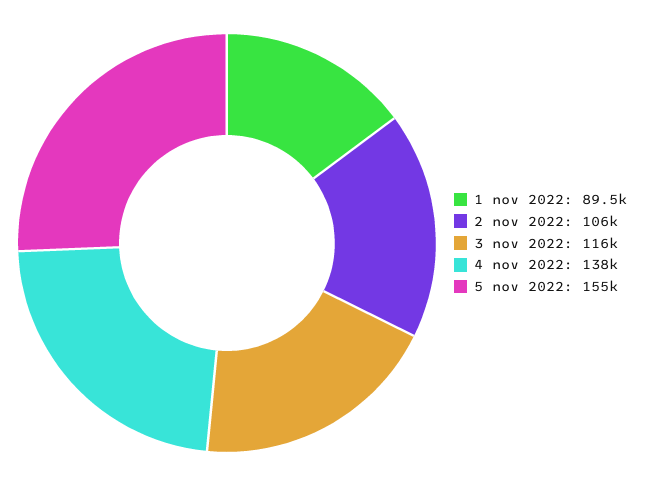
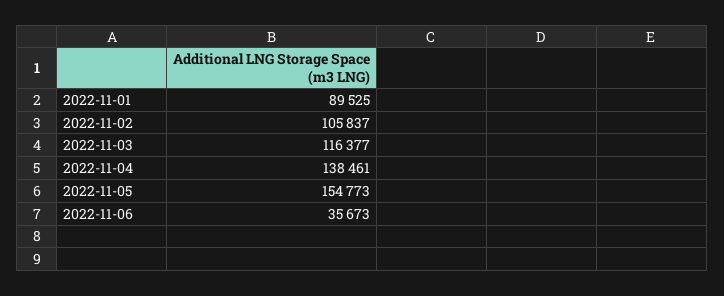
2022-11-06: none -> 35673

